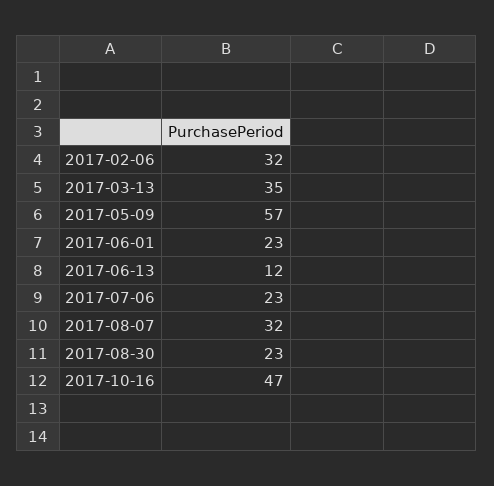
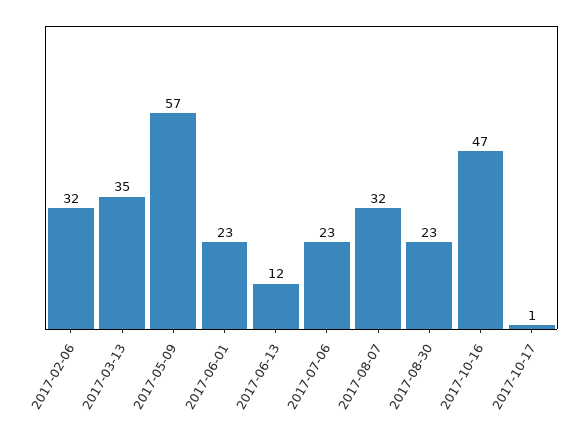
2017-10-17: none -> 1

